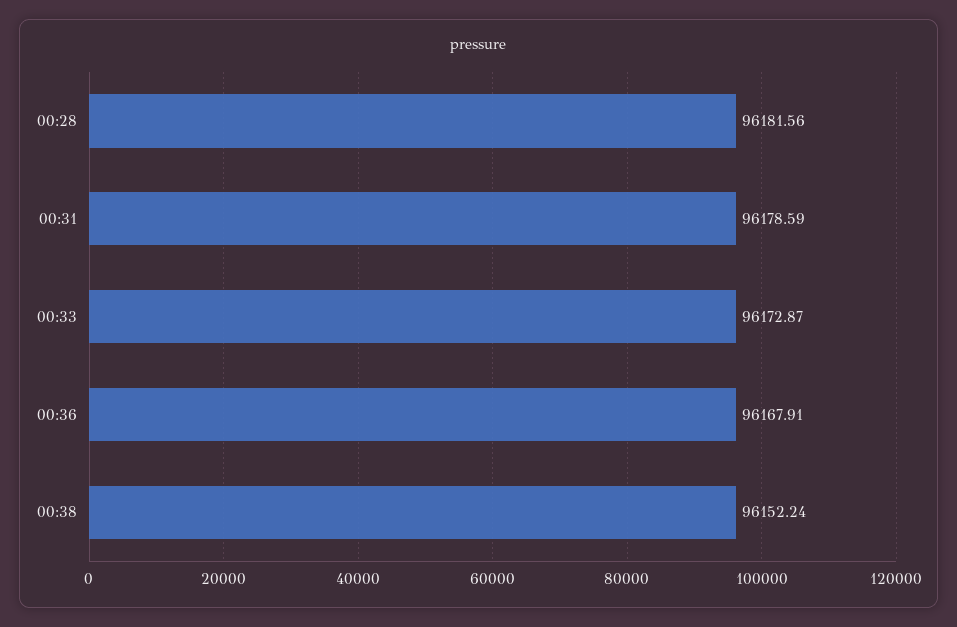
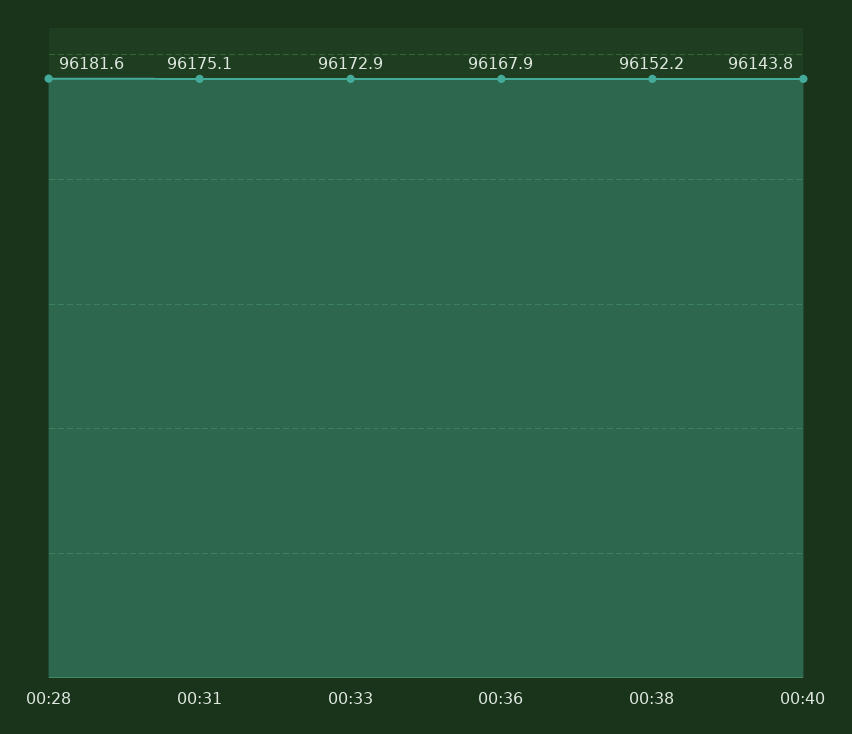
00:31: 96178.59 -> 96175.1
00:40: none -> 96143.8

